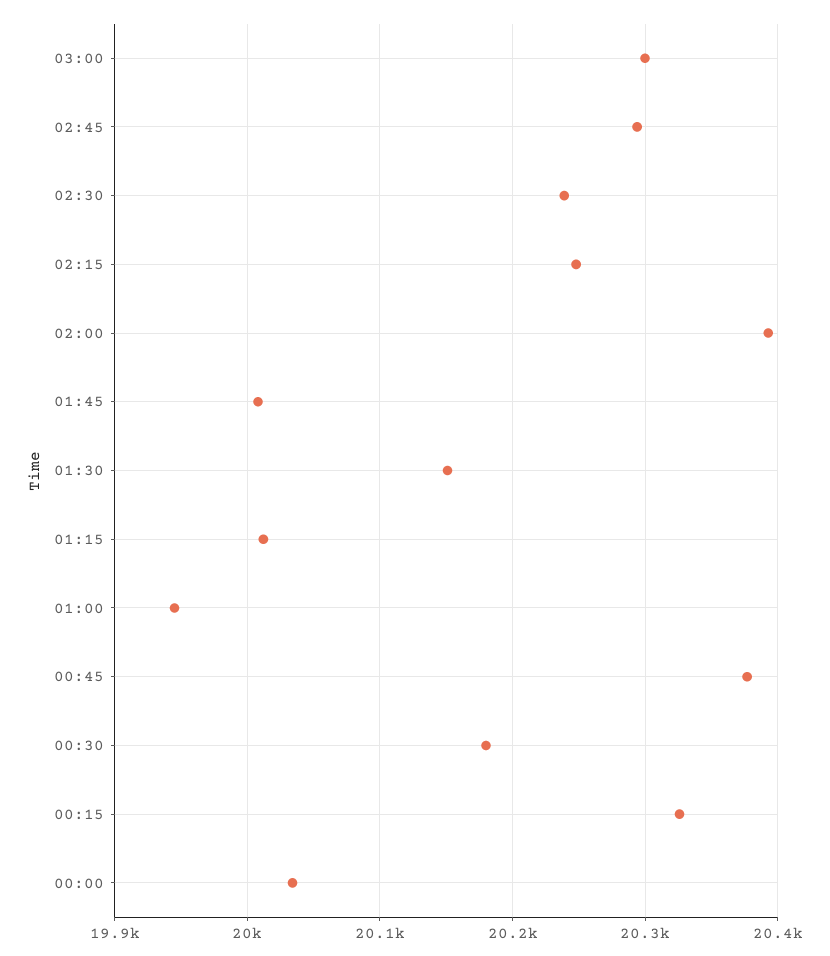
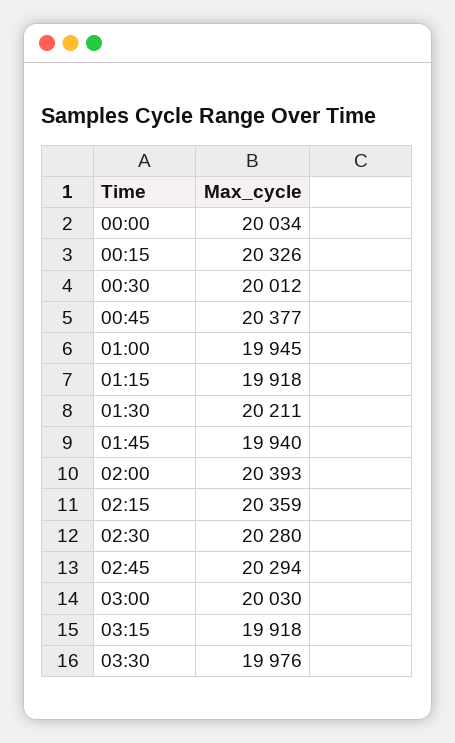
03:00: 20300 -> 20030
02:30: 20240 -> 20280
02:15: 20250 -> 20359
01:45: 20010 -> 19940
01:30: 20150 -> 20211
01:15: 20010 -> 19918
00:30: 20180 -> 20012
03:15: none -> 19918
03:30: none -> 19976

